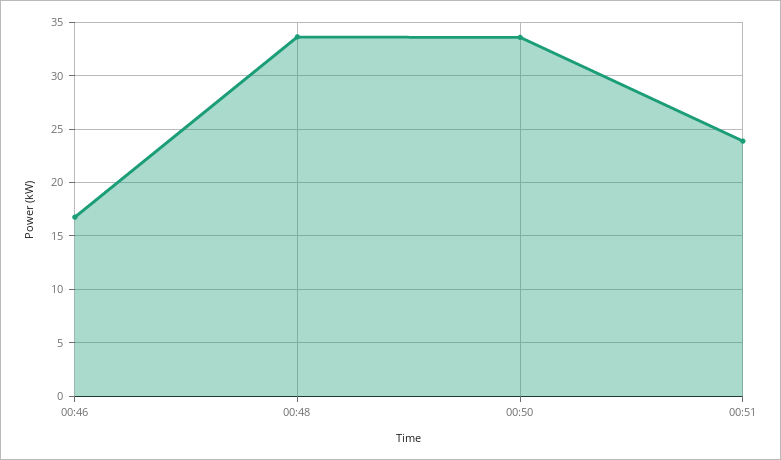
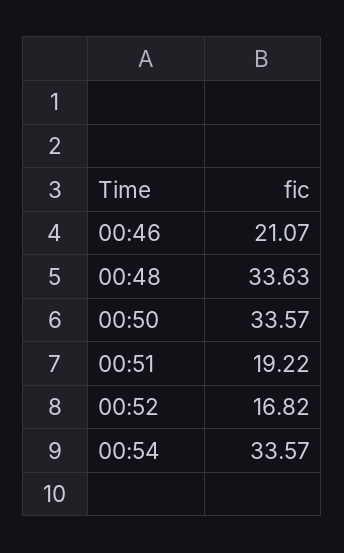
00:46: 17 -> 21.07
00:51: 24 -> 19.22
00:52: none -> 16.82
00:54: none -> 33.57

